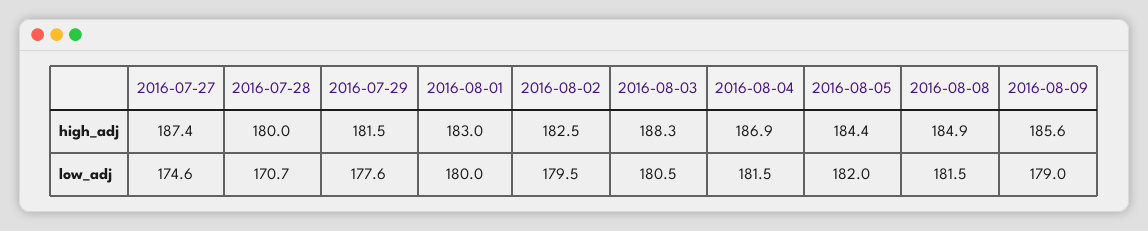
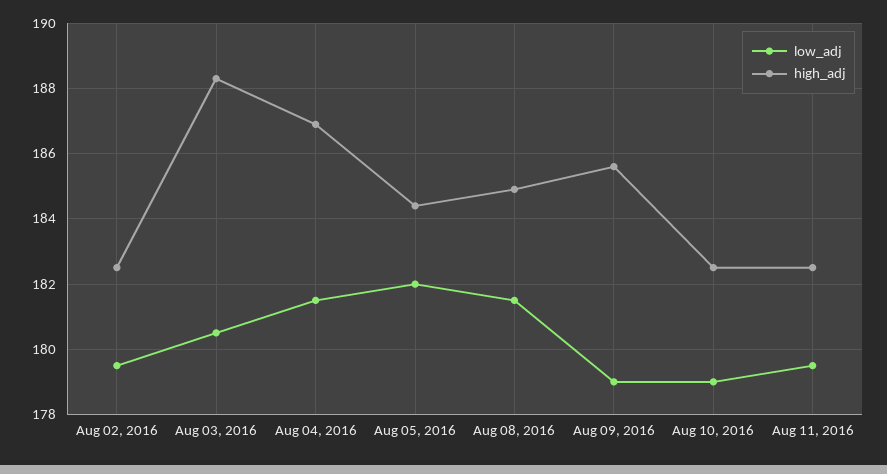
high_adj, 2016-07-27: 187.4 -> none
high_adj, 2016-07-28: 180 -> none
high_adj, 2016-07-29: 181.5 -> none
high_adj, 2016-08-01: 183 -> none
low_adj, 2016-07-27: 174.6 -> none
low_adj, 2016-07-28: 170.7 -> none
low_adj, 2016-07-29: 177.6 -> none
low_adj, 2016-08-01: 180 -> none
low_adj, Aug 10, 2016: none -> 179
high_adj, Aug 10, 2016: none -> 182.5
low_adj, Aug 11, 2016: none -> 179.5
high_adj, Aug 11, 2016: none -> 182.5

